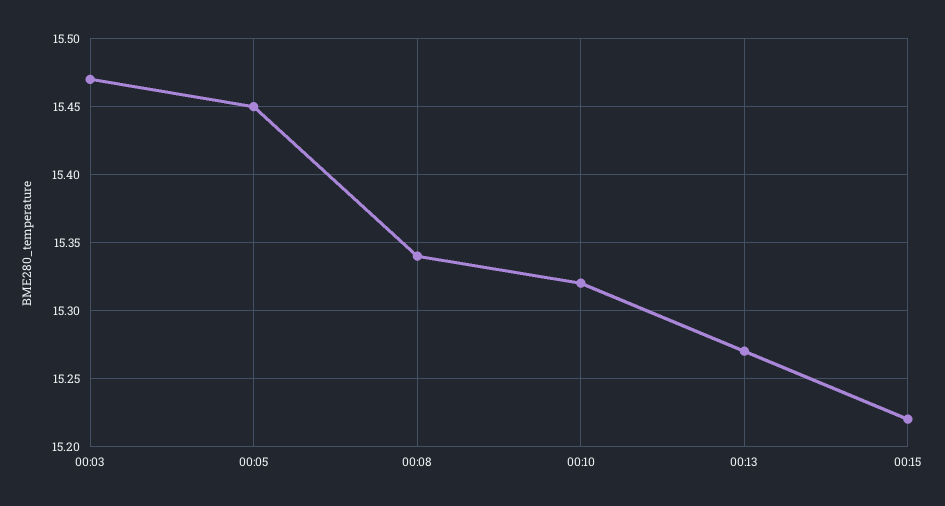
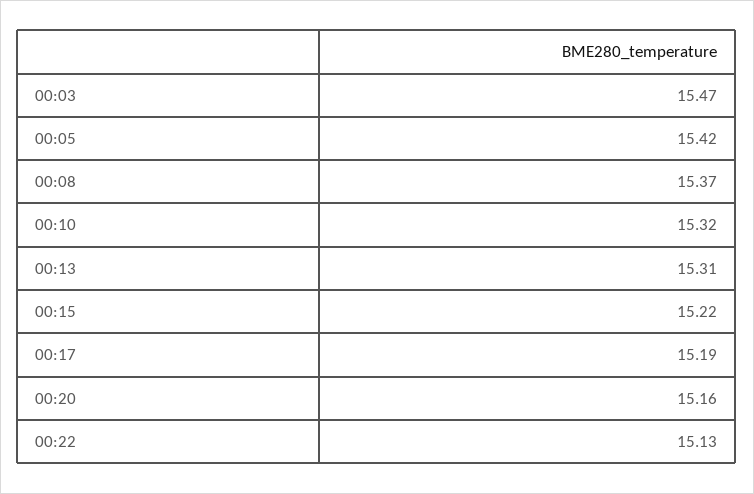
00:05: 15.45 -> 15.42
00:08: 15.34 -> 15.37
00:13: 15.27 -> 15.31
00:17: none -> 15.19
00:20: none -> 15.16
00:22: none -> 15.13

